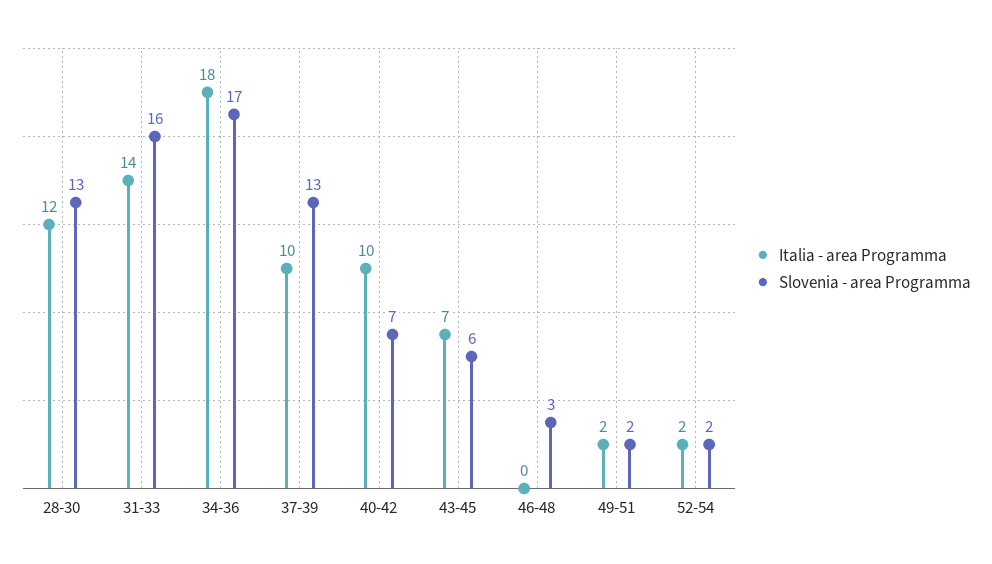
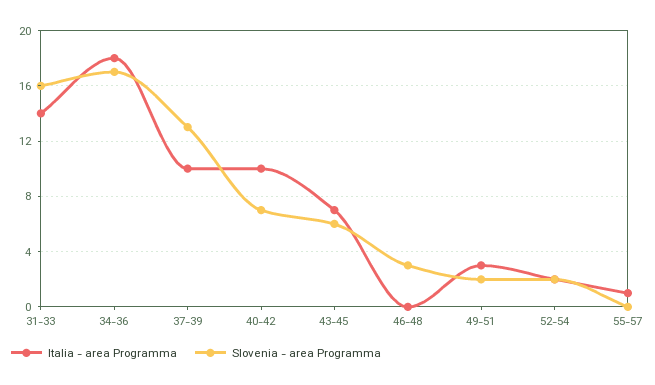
Italia - area Programma, 28-30: 12 -> none
Slovenia - area Programma, 28-30: 13 -> none
Italia - area Programma, 49-51: 2 -> 3
Italia - area Programma, 55-57: none -> 1
Slovenia - area Programma, 55-57: none -> 0

